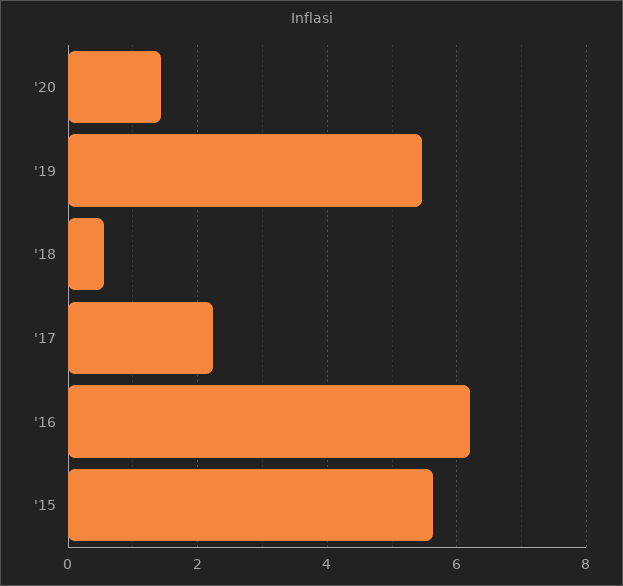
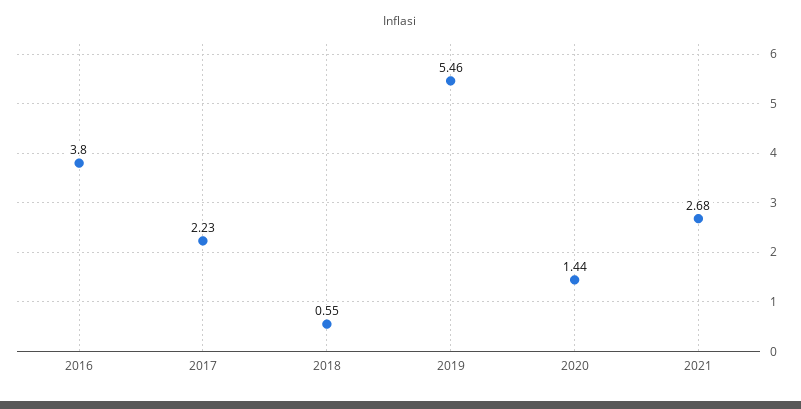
'16: 6.2 -> 3.8
'15: 5.6 -> none
2021: none -> 2.68

